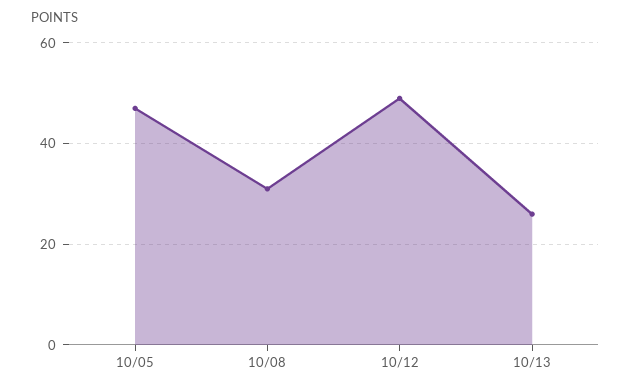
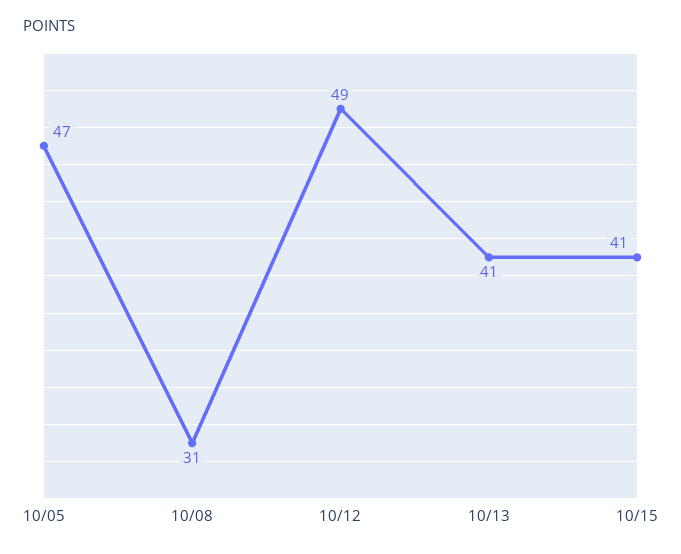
10/13: 25 -> 41
10/15: none -> 41

